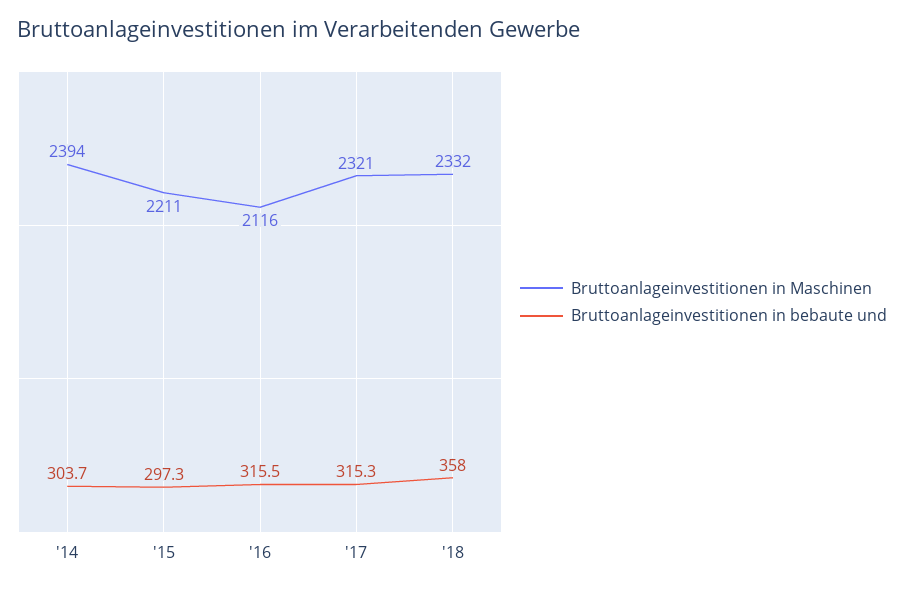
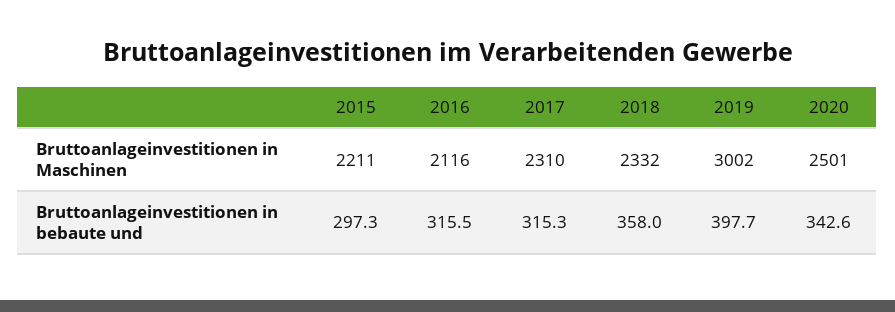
Bruttoanlageinvestitionen in Maschinen, '14: 2394 -> none
Bruttoanlageinvestitionen in bebaute und, '14: 303.7 -> none
Bruttoanlageinvestitionen in Maschinen, '17: 2321 -> 2310
Bruttoanlageinvestitionen in Maschinen, 2019: none -> 3002
Bruttoanlageinvestitionen in Maschinen, 2020: none -> 2501
Bruttoanlageinvestitionen in bebaute und, 2019: none -> 397.7
Bruttoanlageinvestitionen in bebaute und, 2020: none -> 342.6

